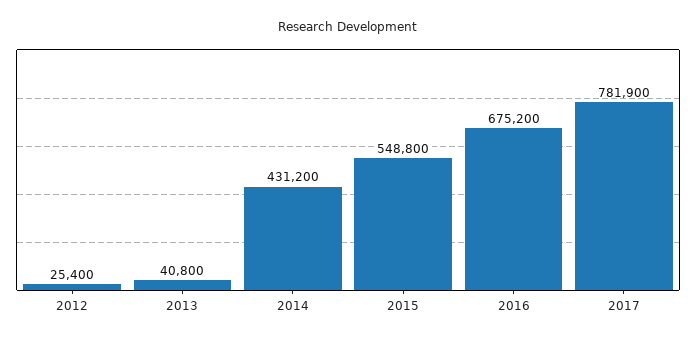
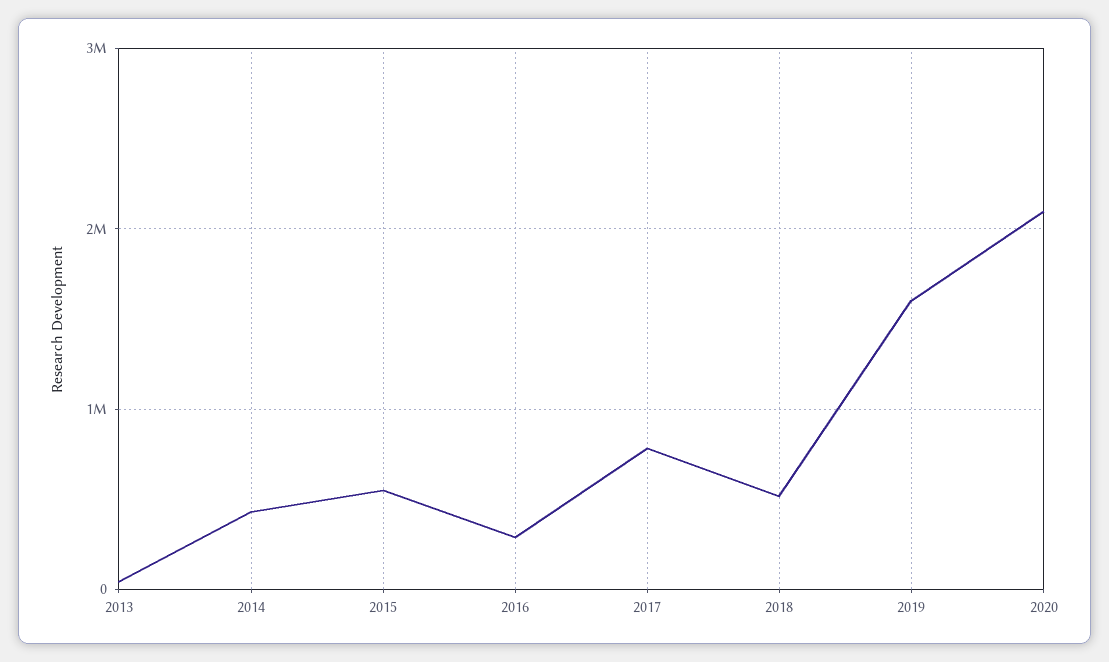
2012: 25400 -> none
2016: 675200 -> 300000
2018: none -> 500000
2019: none -> 1600000
2020: none -> 2100000

